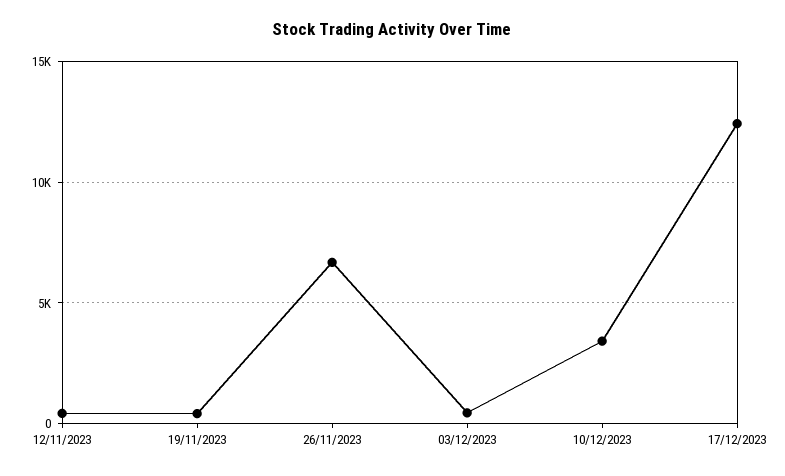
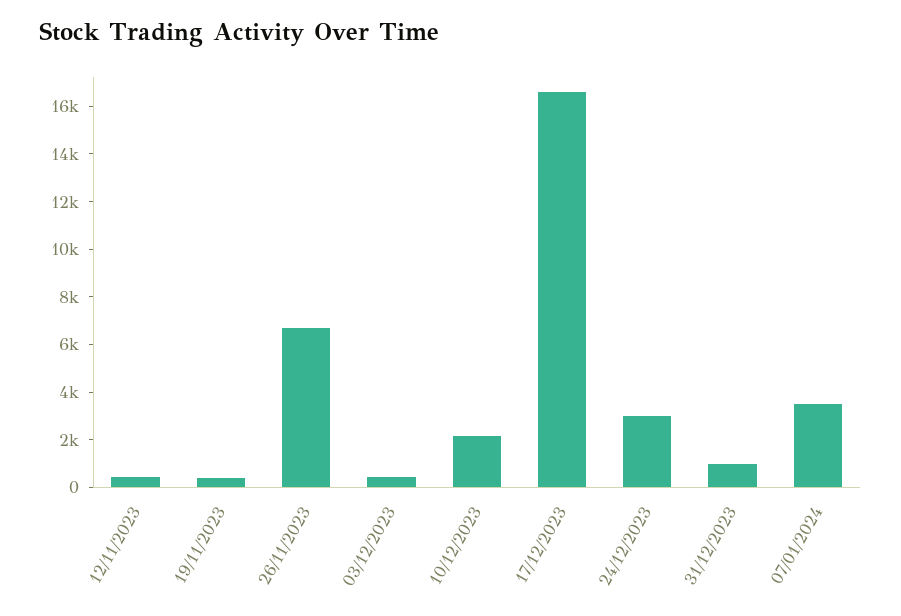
10/12/2023: 3500 -> 2000
17/12/2023: 12500 -> 16500
24/12/2023: none -> 3000
31/12/2023: none -> 1000
07/01/2024: none -> 3500

